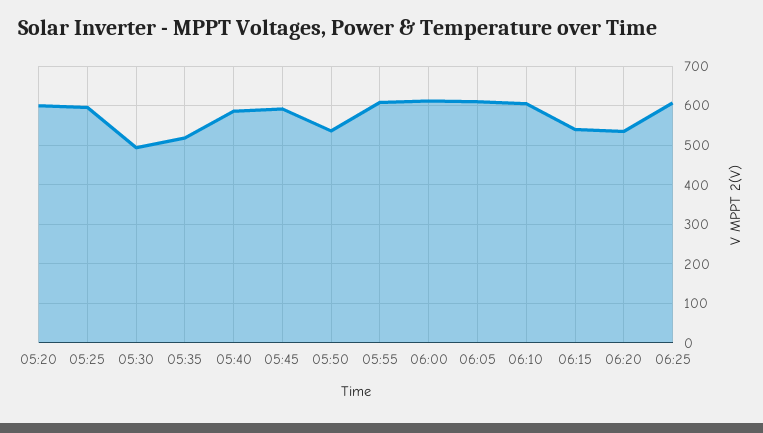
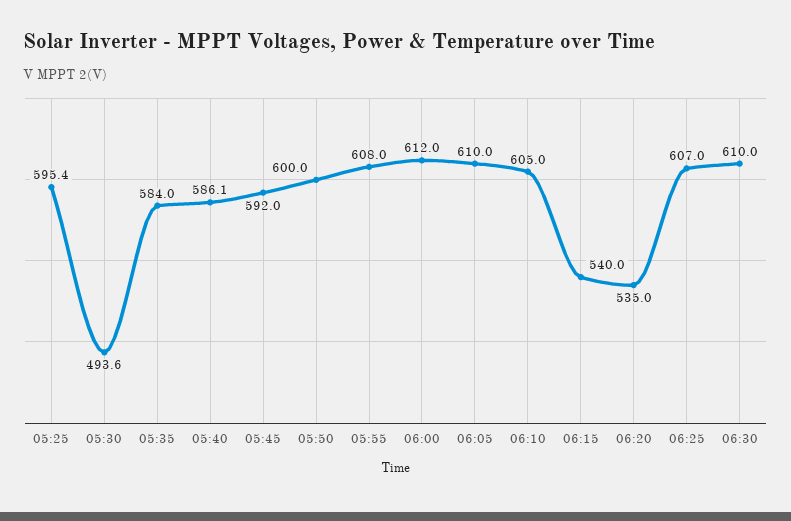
05:20: 600 -> none
05:35: 520 -> 584
05:50: 540 -> 600
06:30: none -> 610

